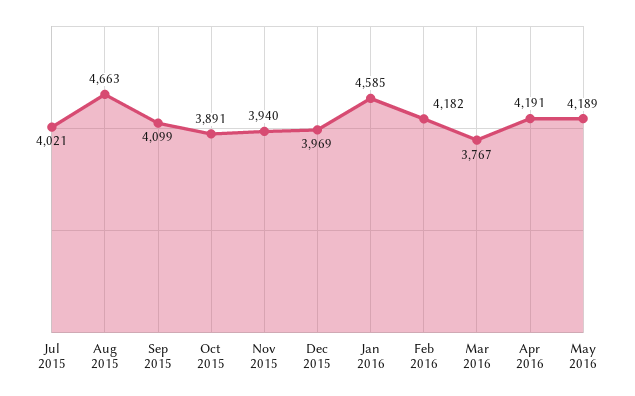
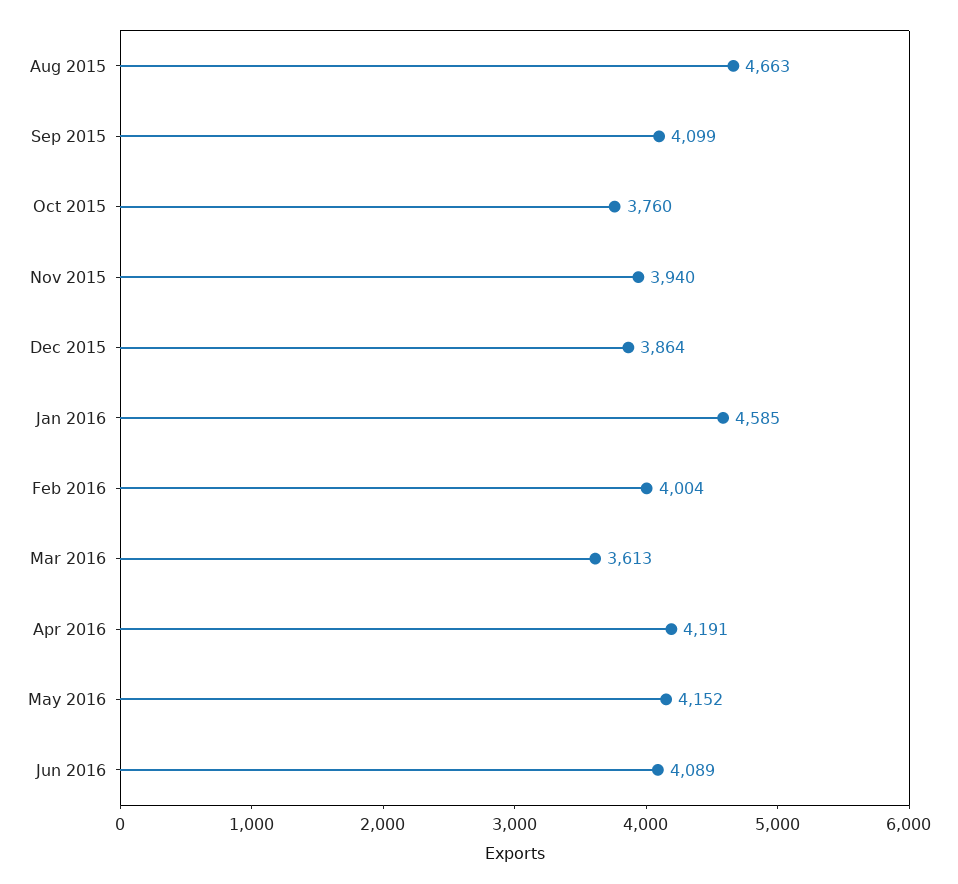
Jul 2015: 4021 -> none
Oct 2015: 3891 -> 3760
Dec 2015: 3969 -> 3864
Feb 2016: 4182 -> 4004
Mar 2016: 3767 -> 3613
May 2016: 4189 -> 4152
Jun 2016: none -> 4089

